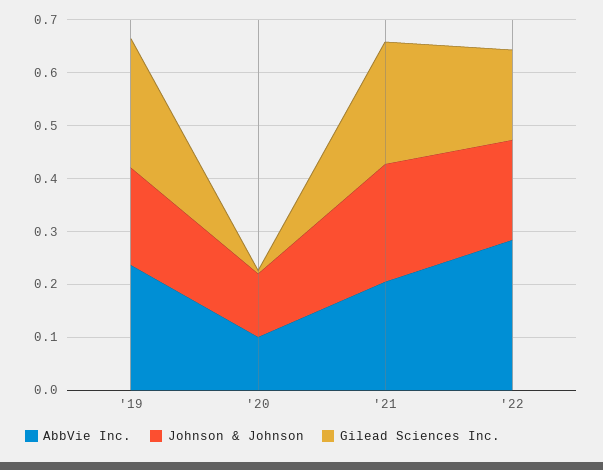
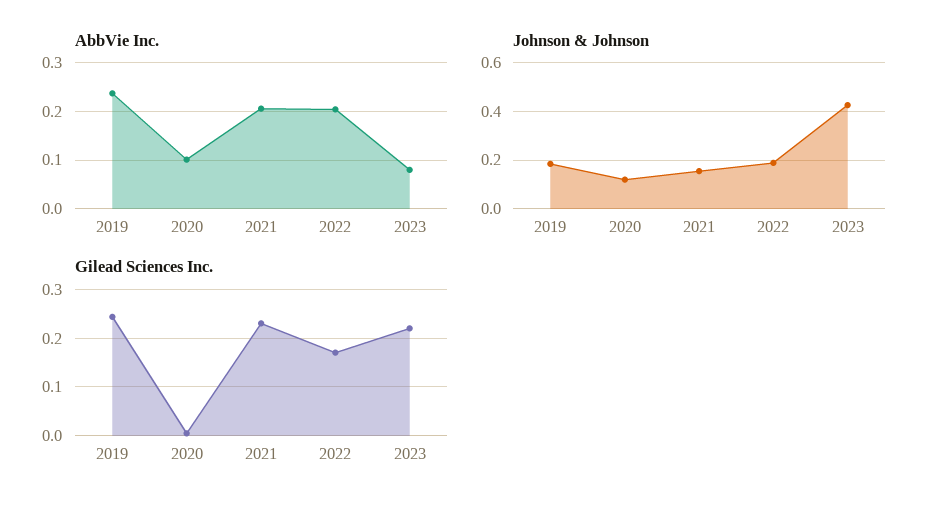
Johnson & Johnson, '21: 0.22 -> 0.15
AbbVie Inc., '22: 0.28 -> 0.2
AbbVie Inc., 2023: none -> 0.08
Johnson & Johnson, 2023: none -> 0.425
Gilead Sciences Inc., 2023: none -> 0.22

